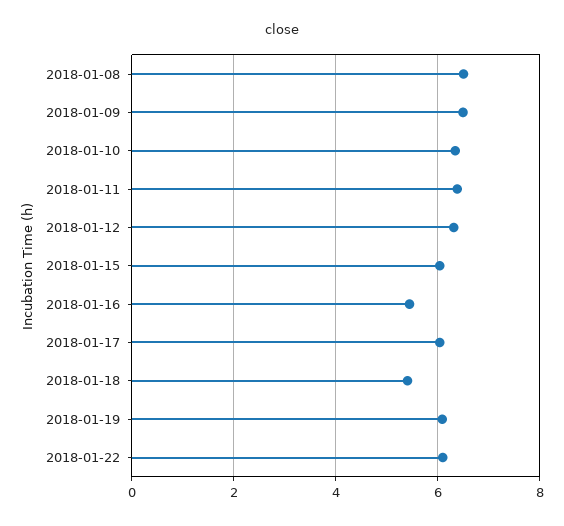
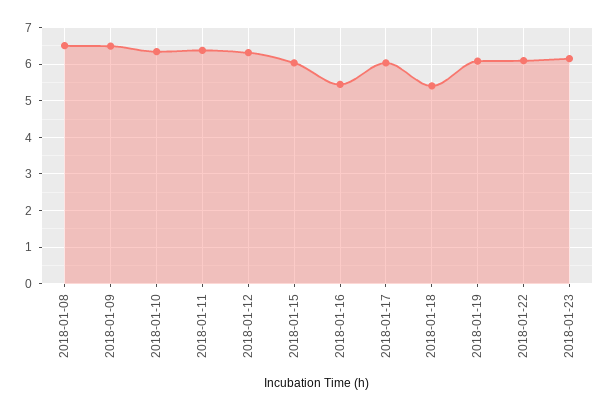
2018-01-23: none -> 6.2

